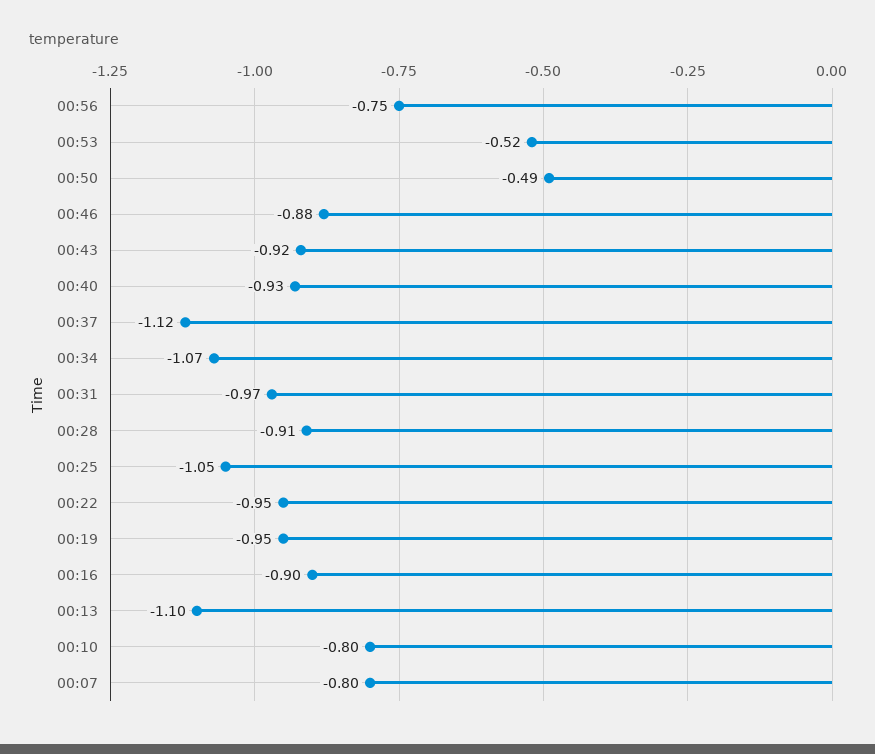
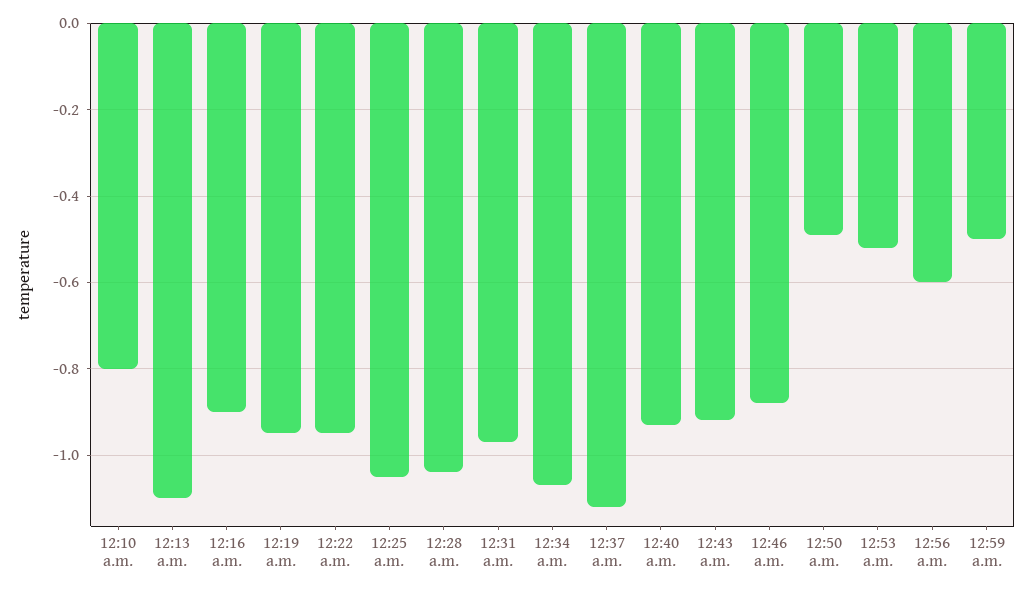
00:56: -0.75 -> -0.6
00:28: -0.91 -> -1.05
00:07: -0.8 -> none
12:59 a.m.: none -> -0.5

